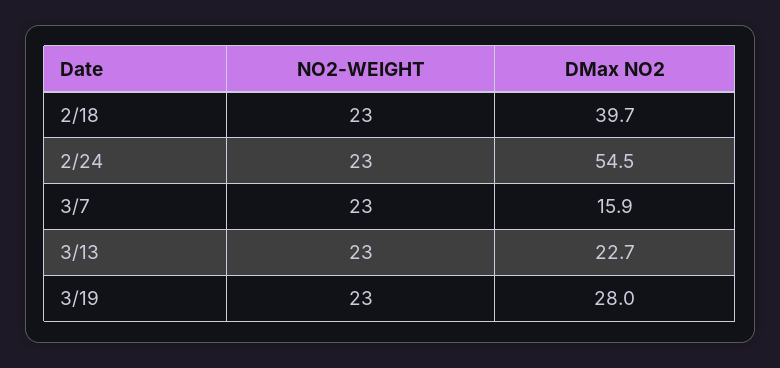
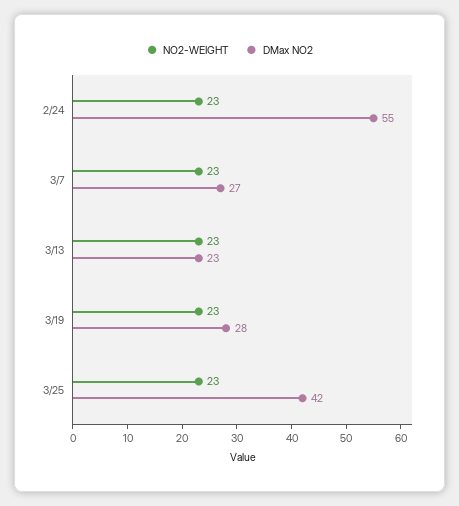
NO2-WEIGHT, 2/18: 23 -> none
DMax NO2, 2/18: 39.7 -> none
DMax NO2, 3/7: 15.9 -> 27
NO2-WEIGHT, 3/25: none -> 23
DMax NO2, 3/25: none -> 42

